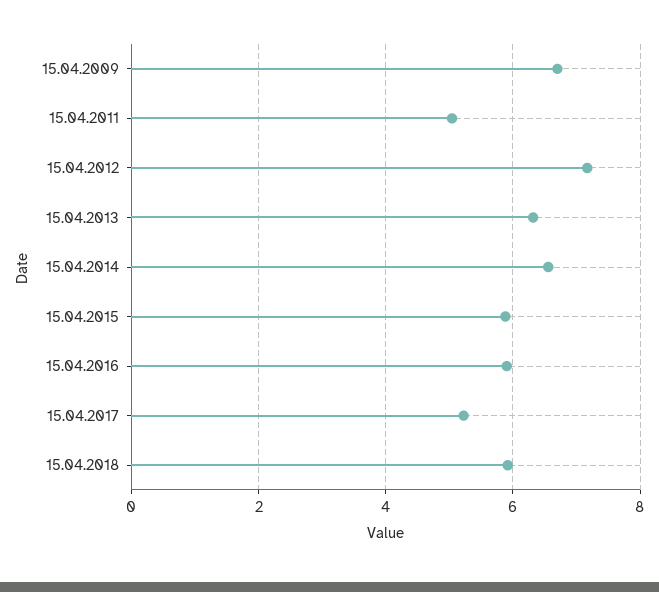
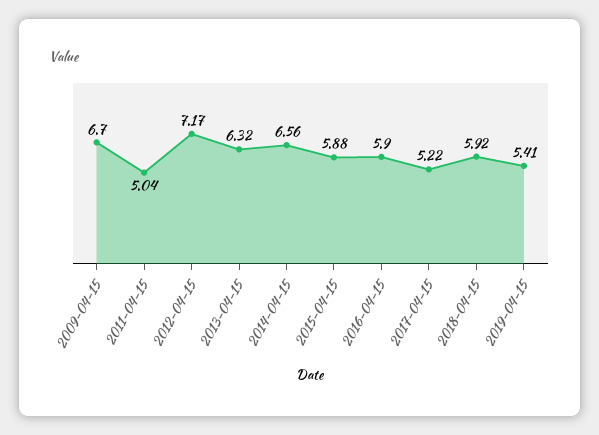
2019-04-15: none -> 5.41

